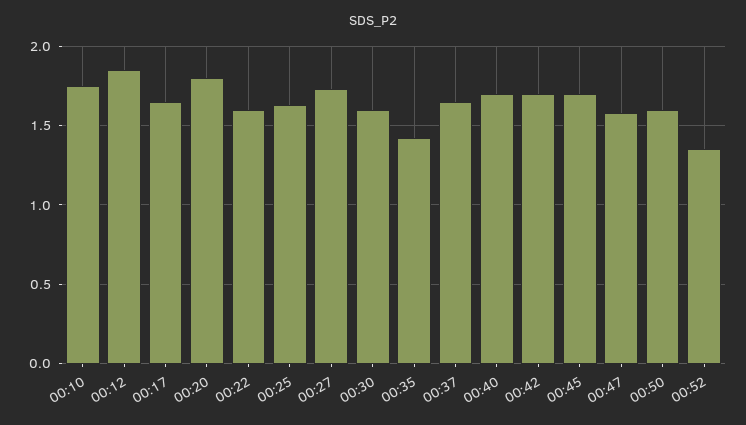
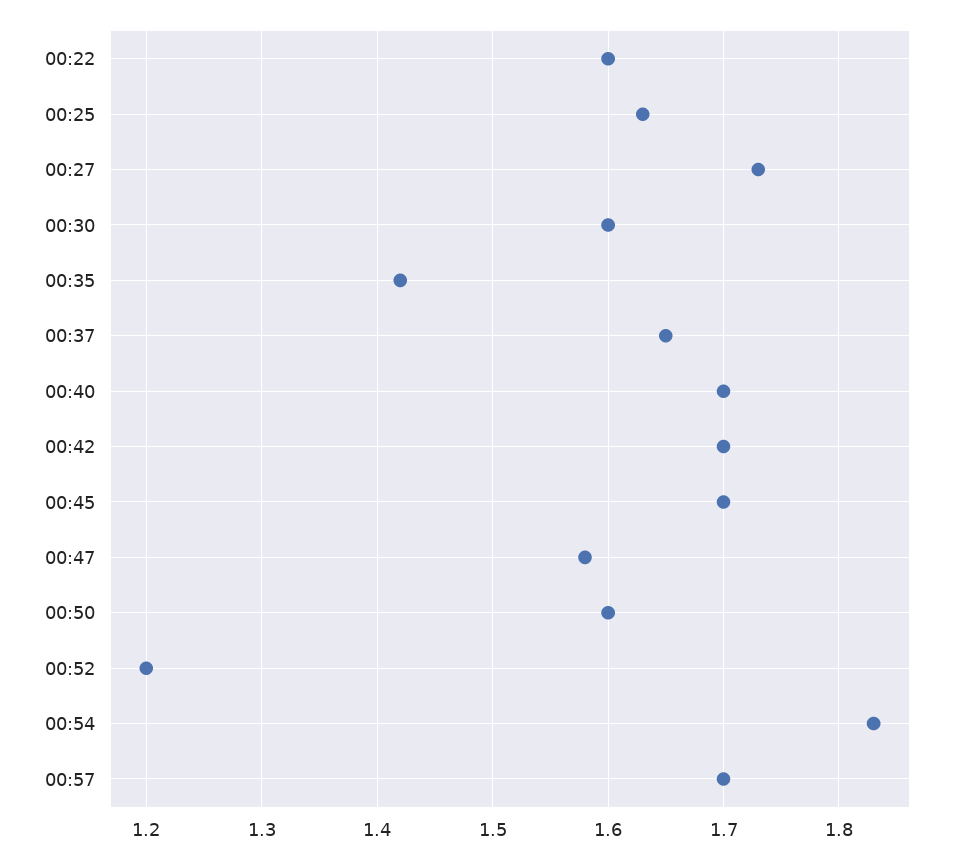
00:10: 1.75 -> none
00:12: 1.85 -> none
00:17: 1.65 -> none
00:20: 1.8 -> none
00:52: 1.35 -> 1.2
00:54: none -> 1.83
00:57: none -> 1.7

